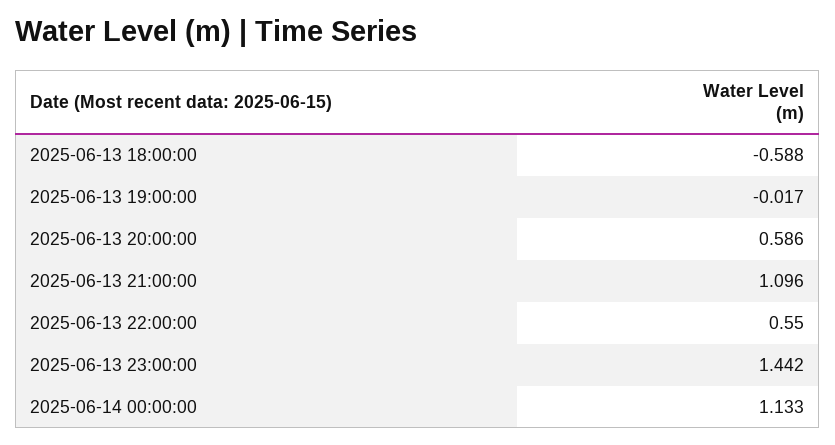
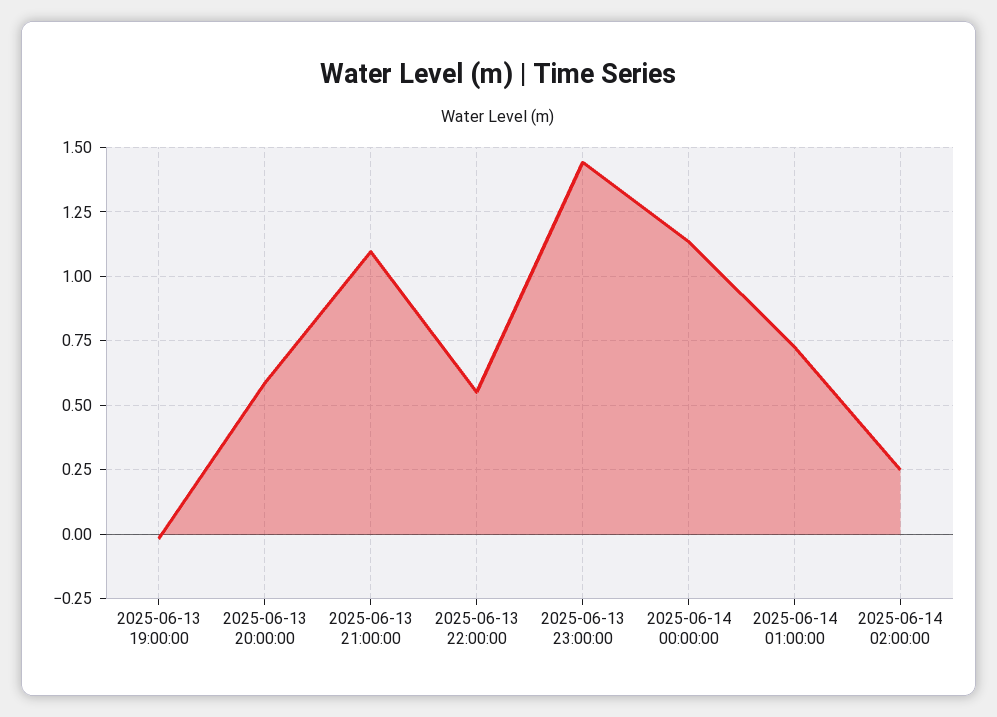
2025-06-13 18:00:00: -0.588 -> none
2025-06-14 01:00:00: none -> 0.725
2025-06-14 02:00:00: none -> 0.25

